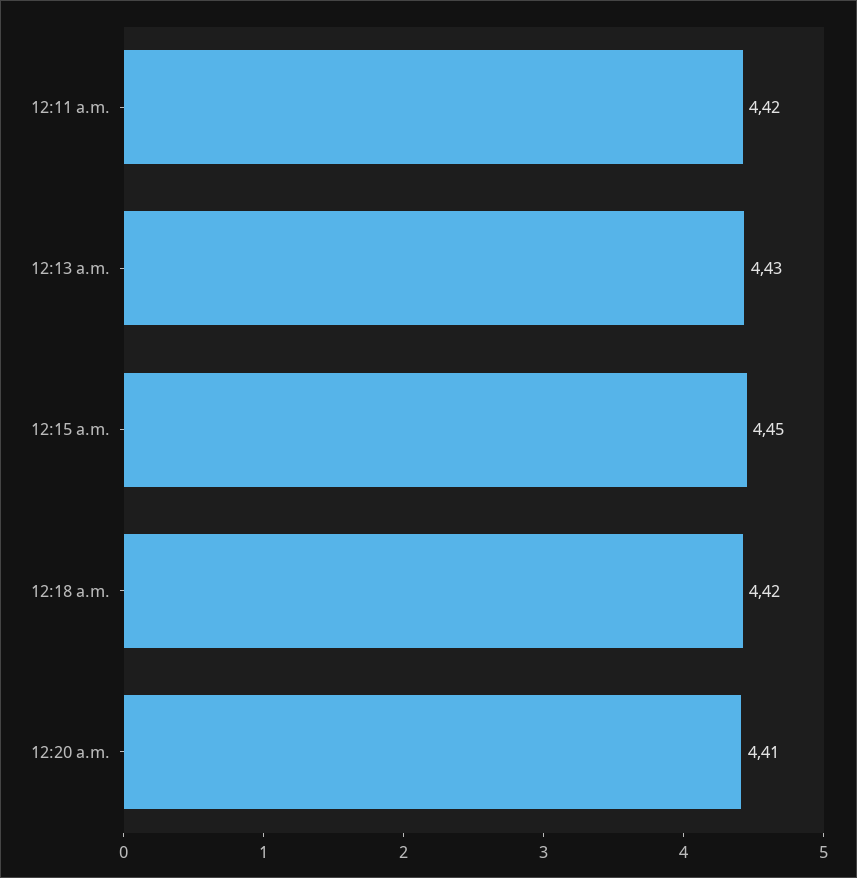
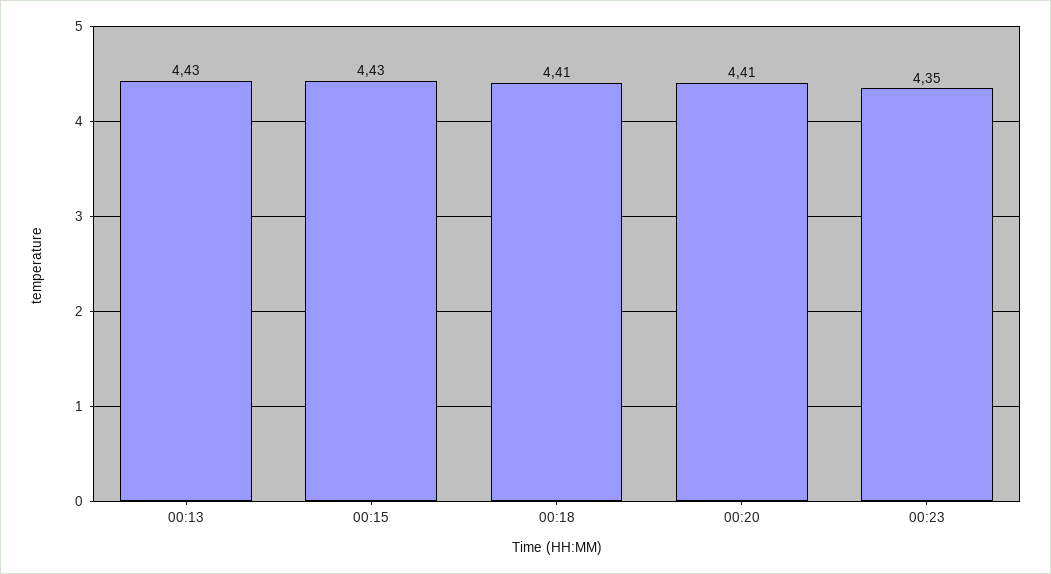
12:11 a.m.: 4.42 -> none
12:15 a.m.: 4.45 -> 4.43
12:18 a.m.: 4.42 -> 4.41
00:23: none -> 4.35

